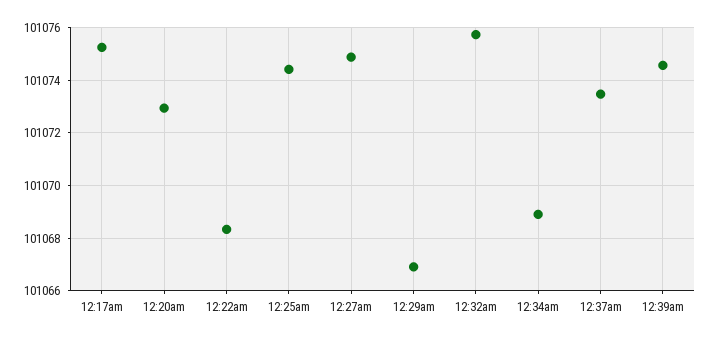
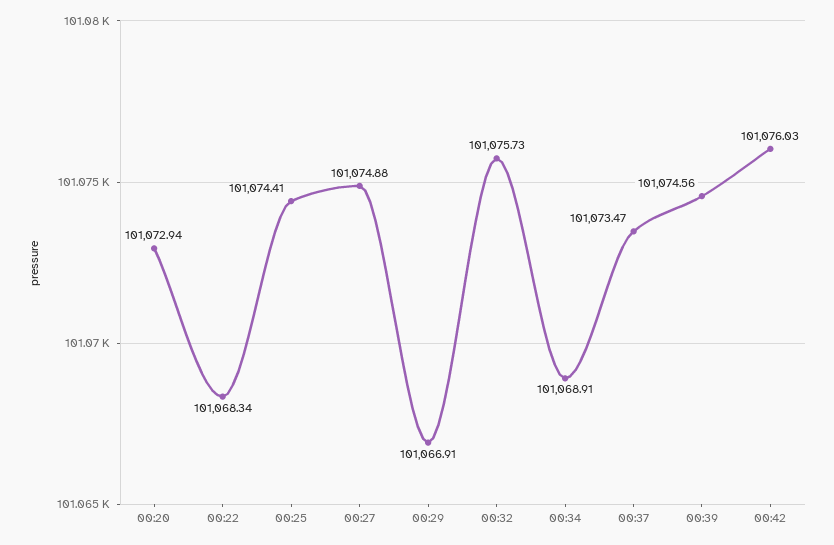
12:17am: 101075.25 -> none
00:42: none -> 101076.03

